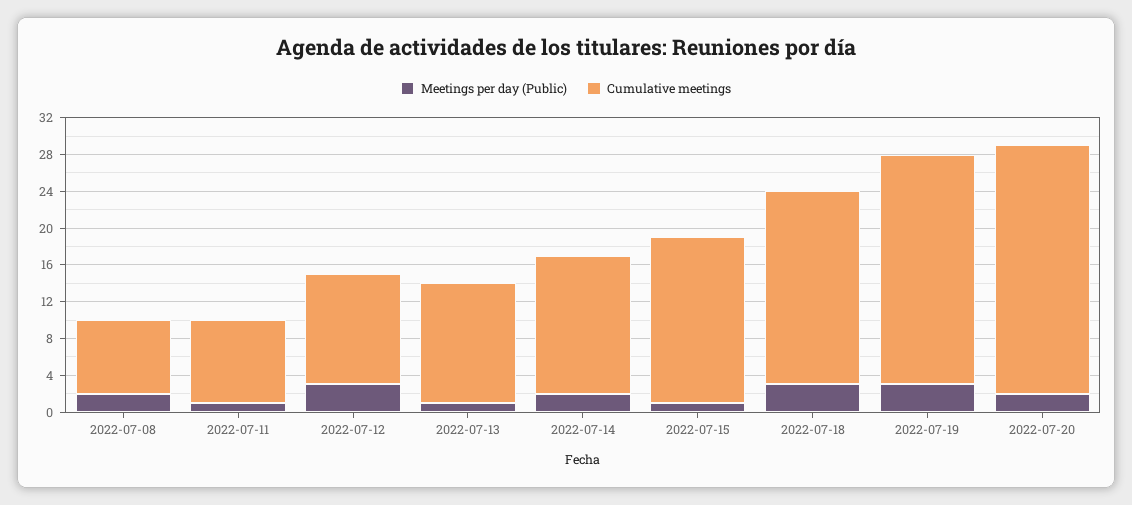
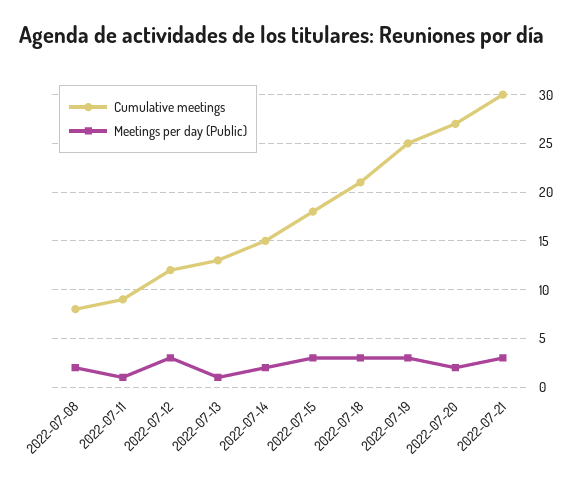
Meetings per day (Public), 2022-07-15: 1 -> 3
Cumulative meetings, 2022-07-21: none -> 30
Meetings per day (Public), 2022-07-21: none -> 3

